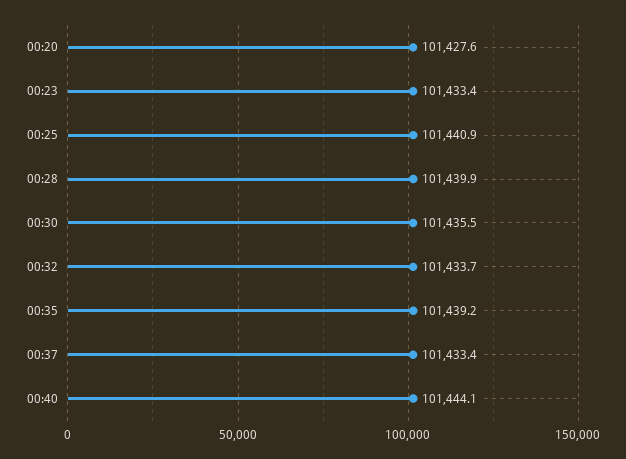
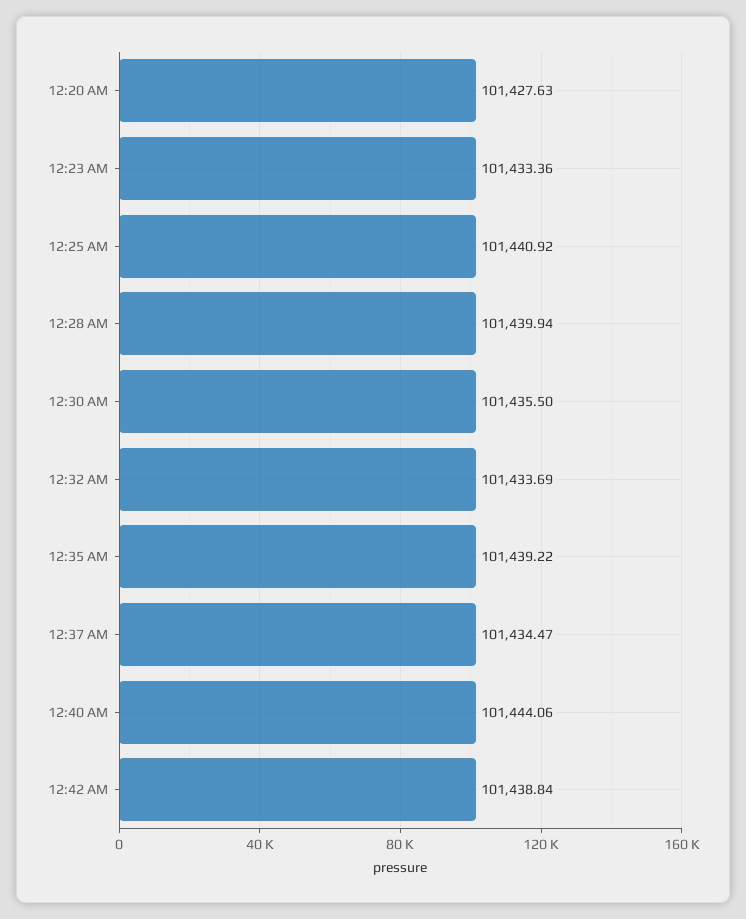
00:37: 101433.4 -> 101434.47
12:42 AM: none -> 101438.84

